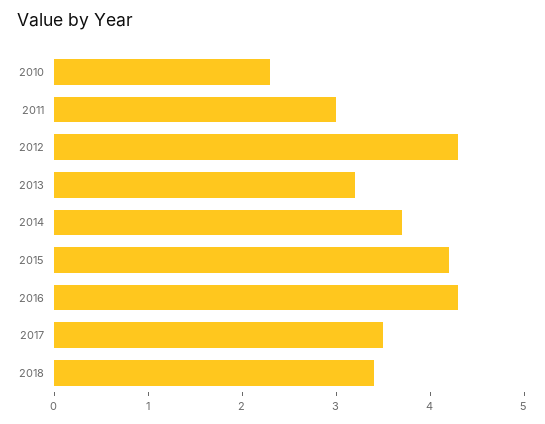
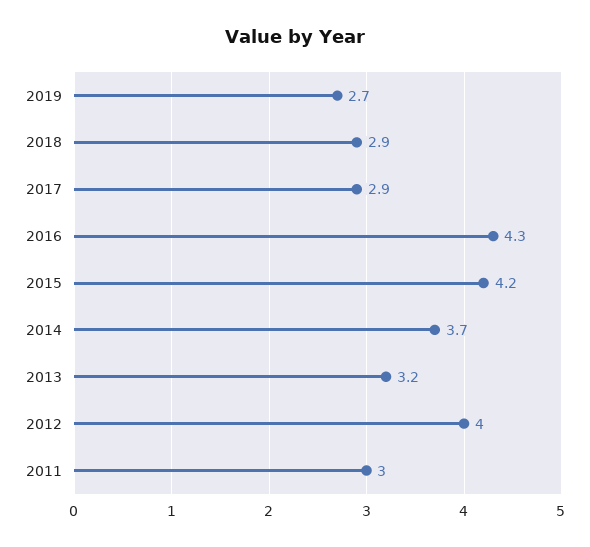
2010: 2.3 -> none
2012: 4.3 -> 4
2017: 3.5 -> 2.9
2018: 3.4 -> 2.9
2019: none -> 2.7

